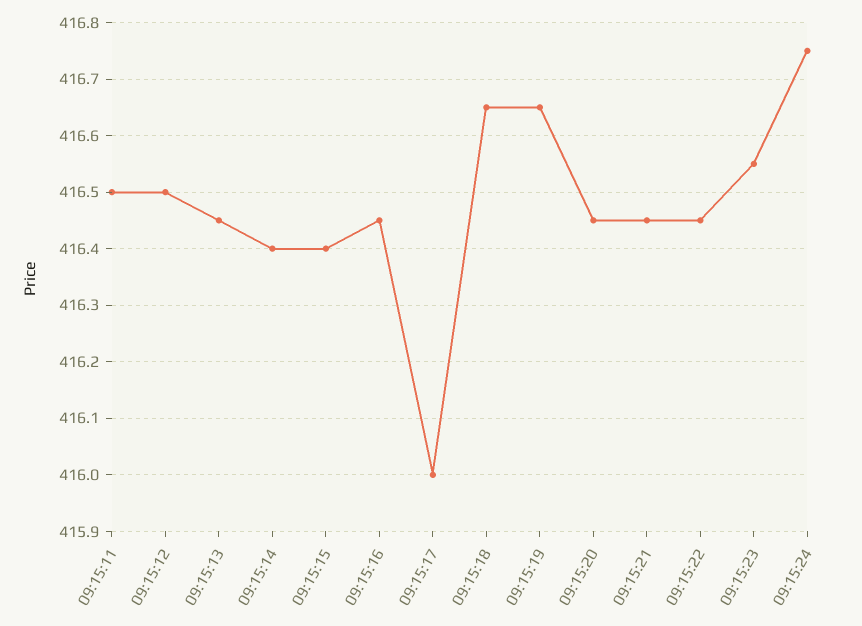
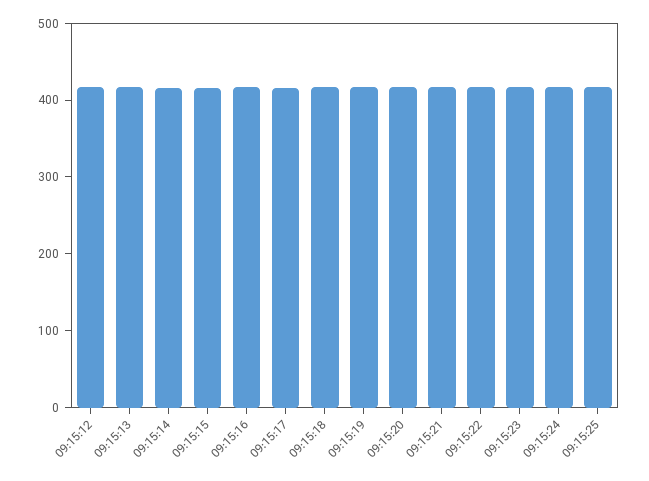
09:15:11: 416.5 -> none
09:15:25: none -> 420

